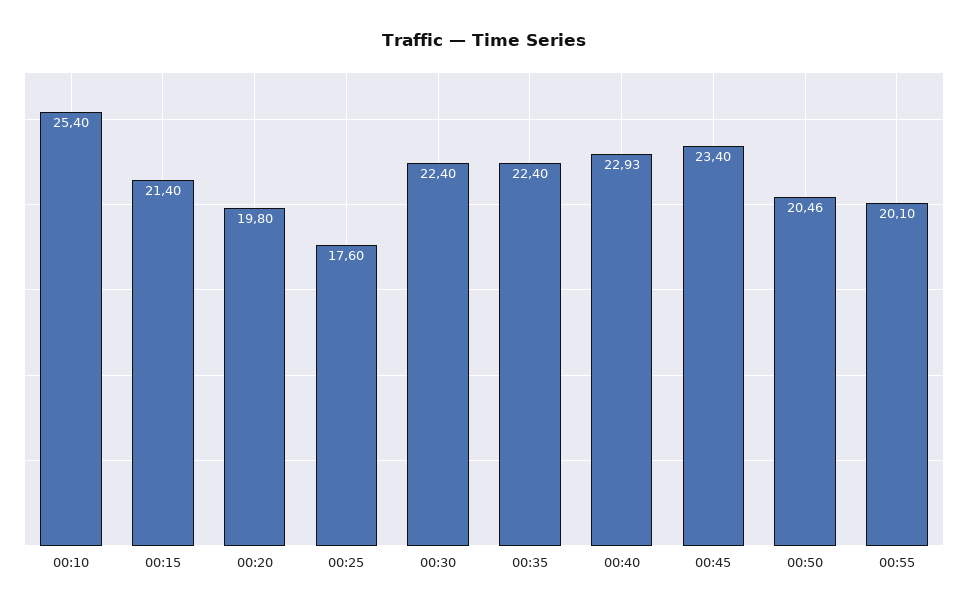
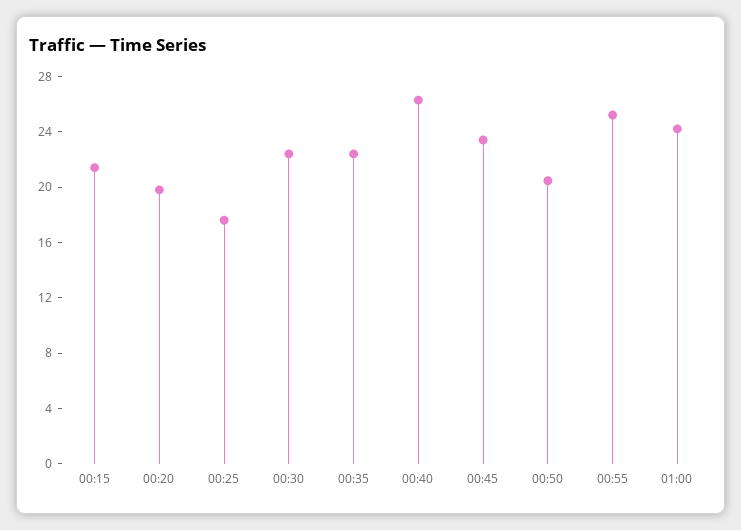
00:10: 25.4 -> none
00:40: 22.93 -> 26
00:55: 20.1 -> 25
01:00: none -> 24

